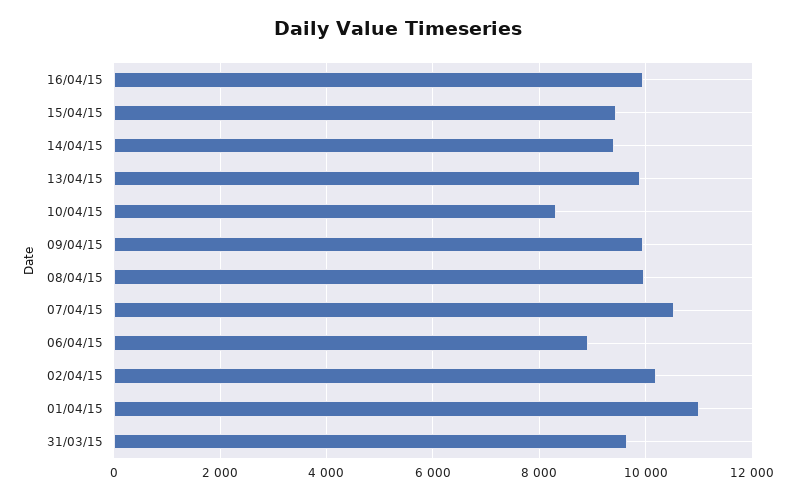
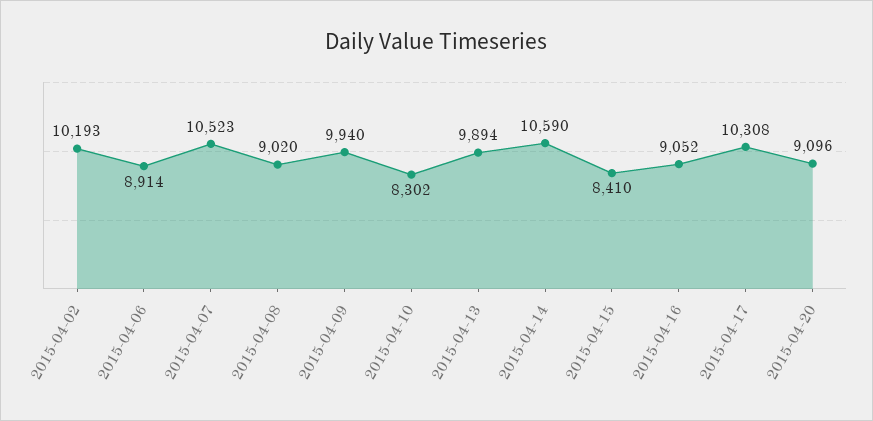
16/04/15: 10000 -> 9052
15/04/15: 9400 -> 8410
14/04/15: 9400 -> 10590
08/04/15: 10000 -> 9020
01/04/15: 11000 -> none
31/03/15: 9600 -> none
2015-04-17: none -> 10308
2015-04-20: none -> 9096

